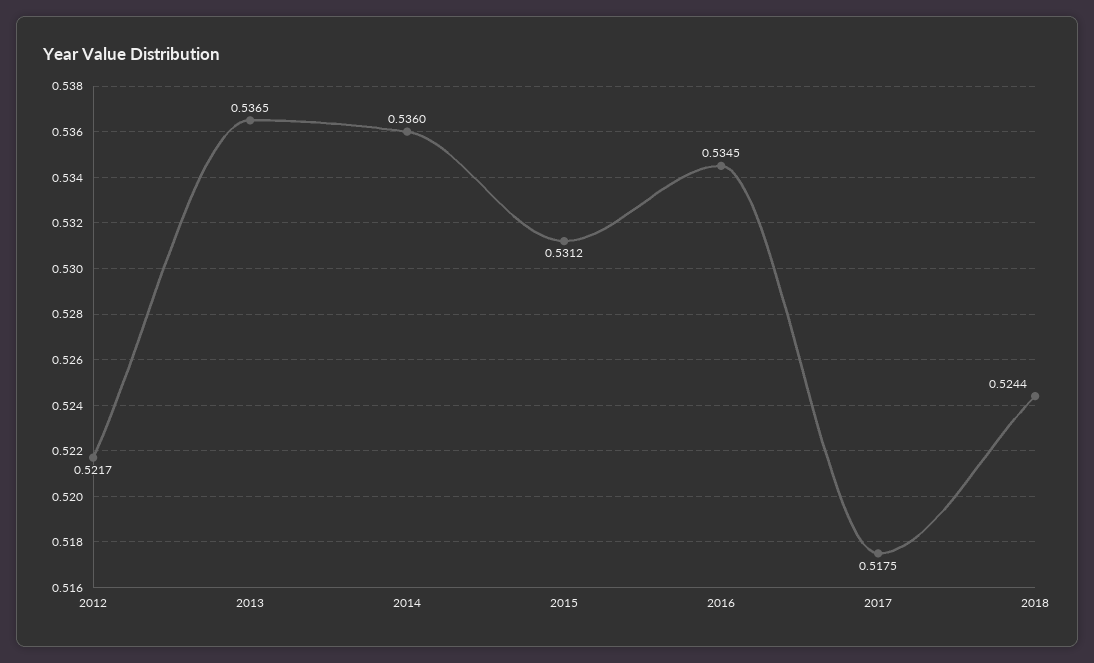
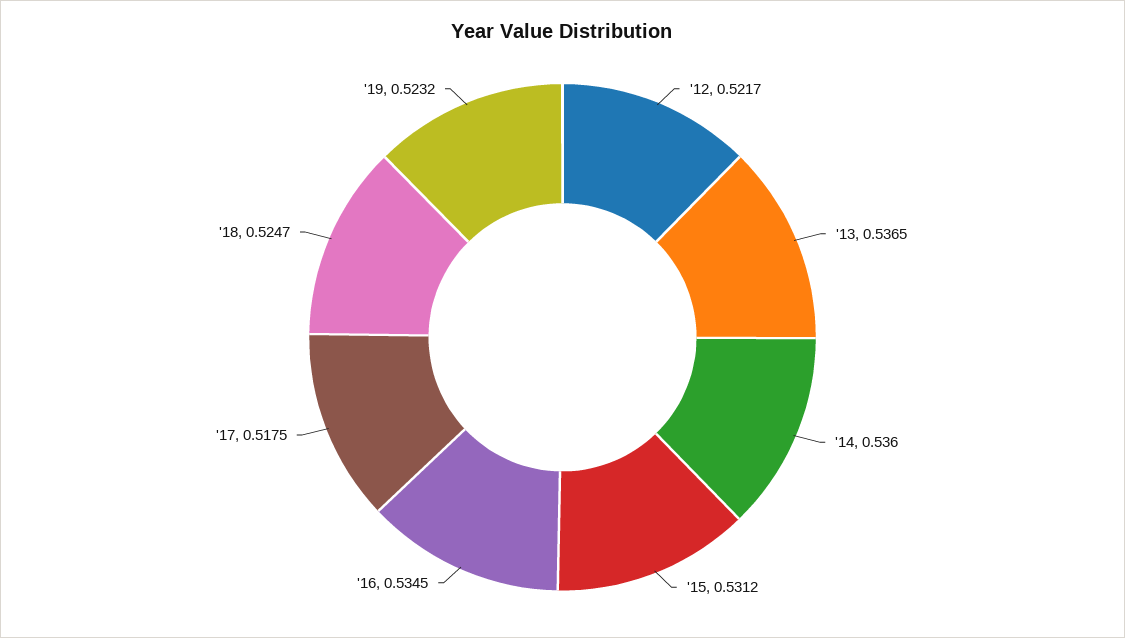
2018: 0.5244 -> 0.5247
'19: none -> 0.5232

